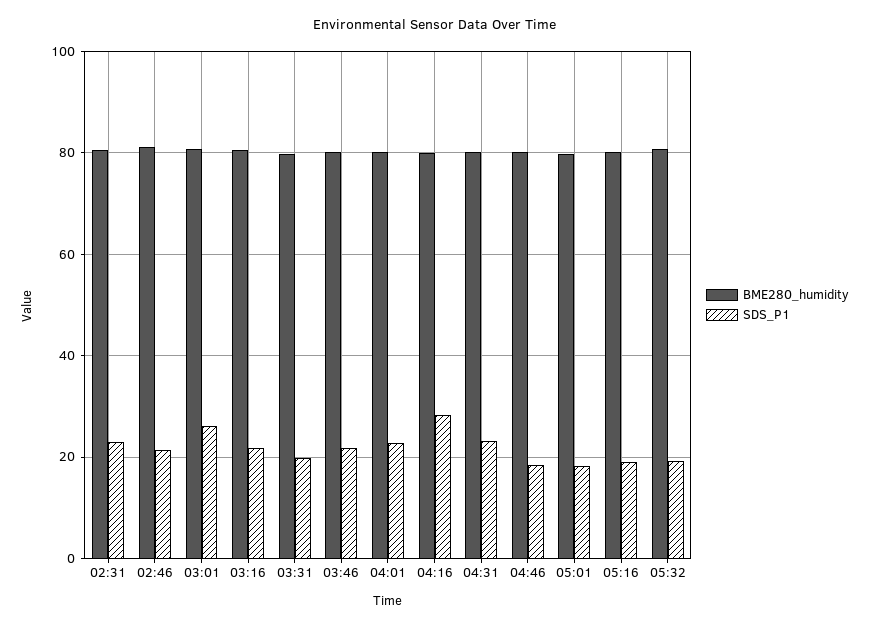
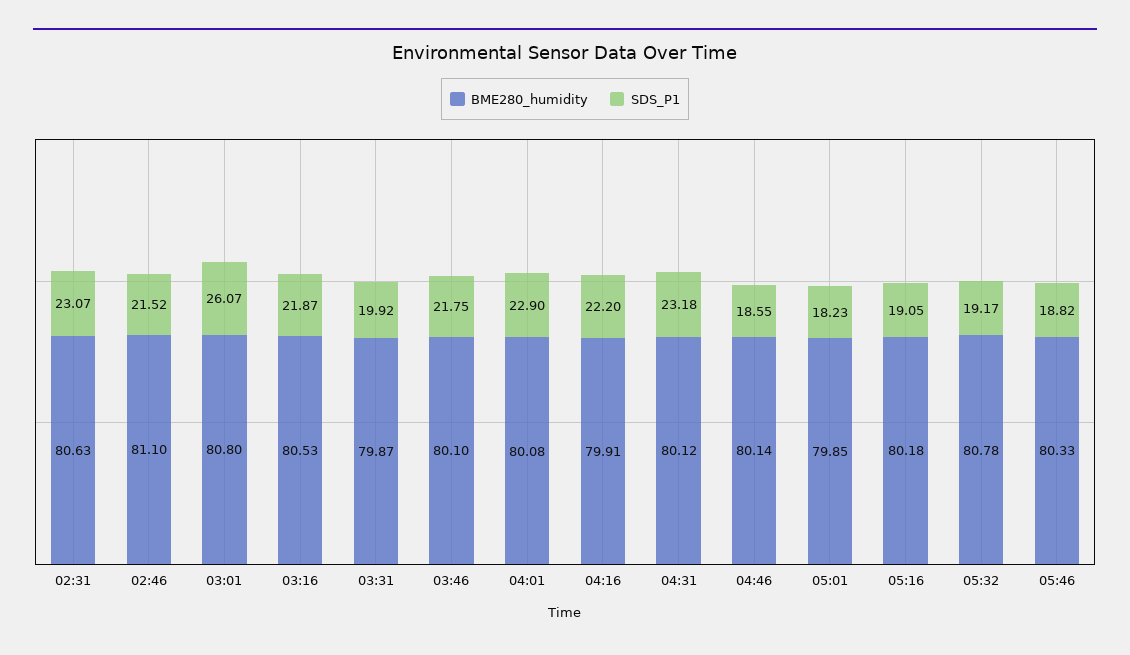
SDS_P1, 04:16: 28 -> 22.2
BME280_humidity, 05:46: none -> 80.33
SDS_P1, 05:46: none -> 18.82

